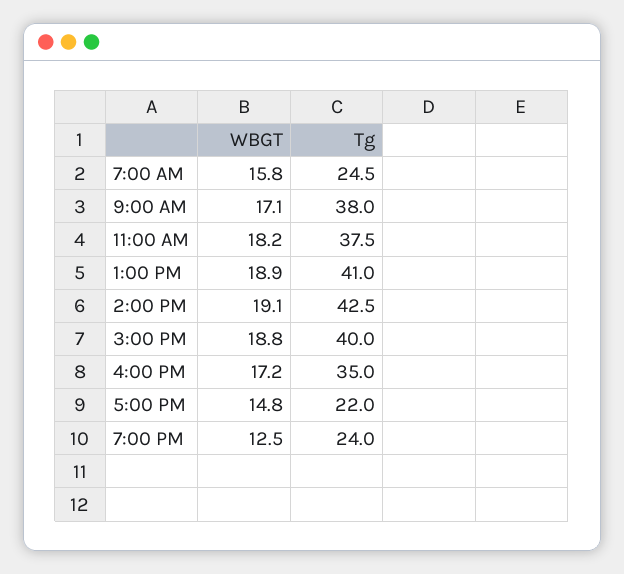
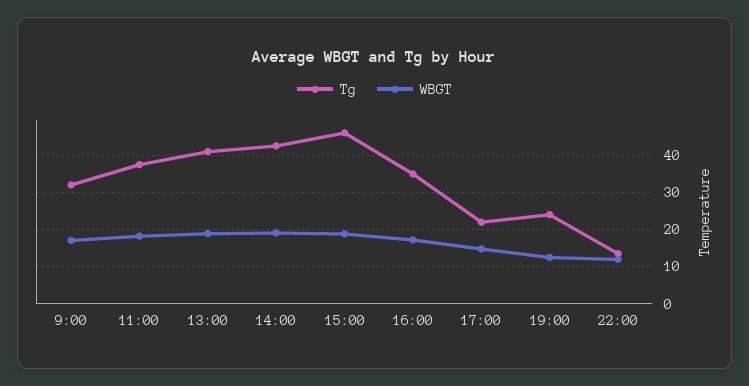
WBGT, 7:00 AM: 15.8 -> none
Tg, 7:00 AM: 24.5 -> none
Tg, 9:00 AM: 38 -> 32
Tg, 3:00 PM: 40 -> 46
Tg, 22:00: none -> 14
WBGT, 22:00: none -> 12

